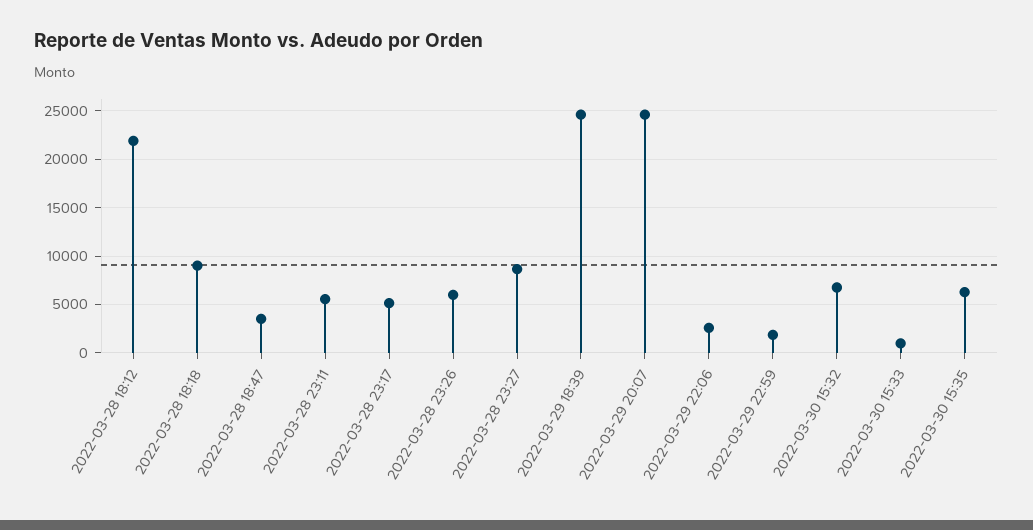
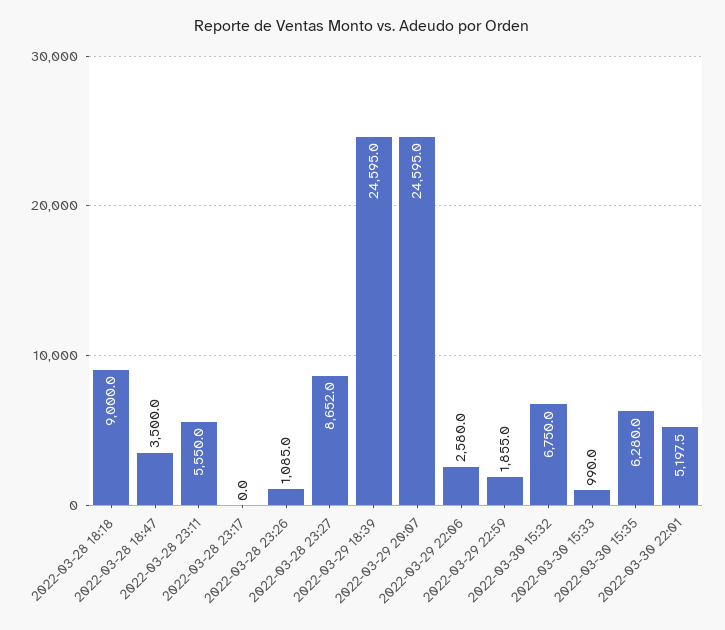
2022-03-28 18:12: 22000 -> none
2022-03-28 23:17: 5000 -> 0
2022-03-28 23:26: 6000 -> 1085
2022-03-30 22:01: none -> 5197.5

